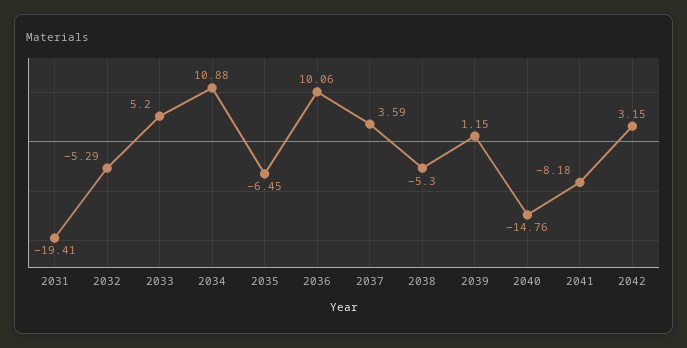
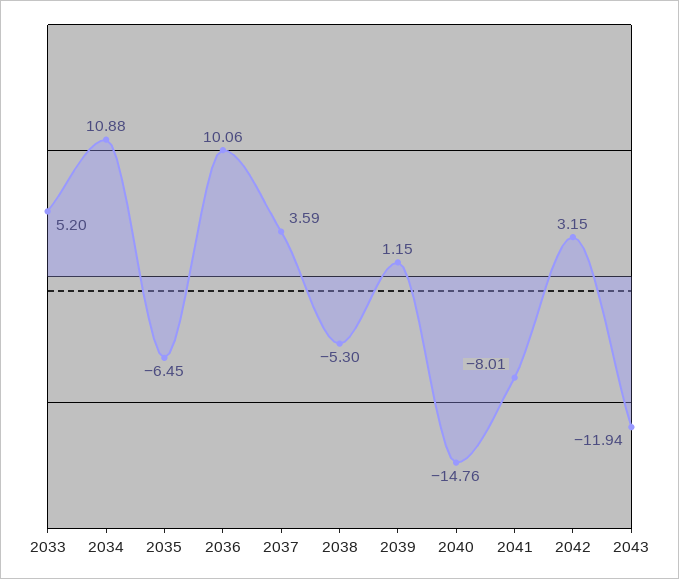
2031: -19.41 -> none
2032: -5.29 -> none
2041: -8.18 -> -8.01
2043: none -> -11.94

